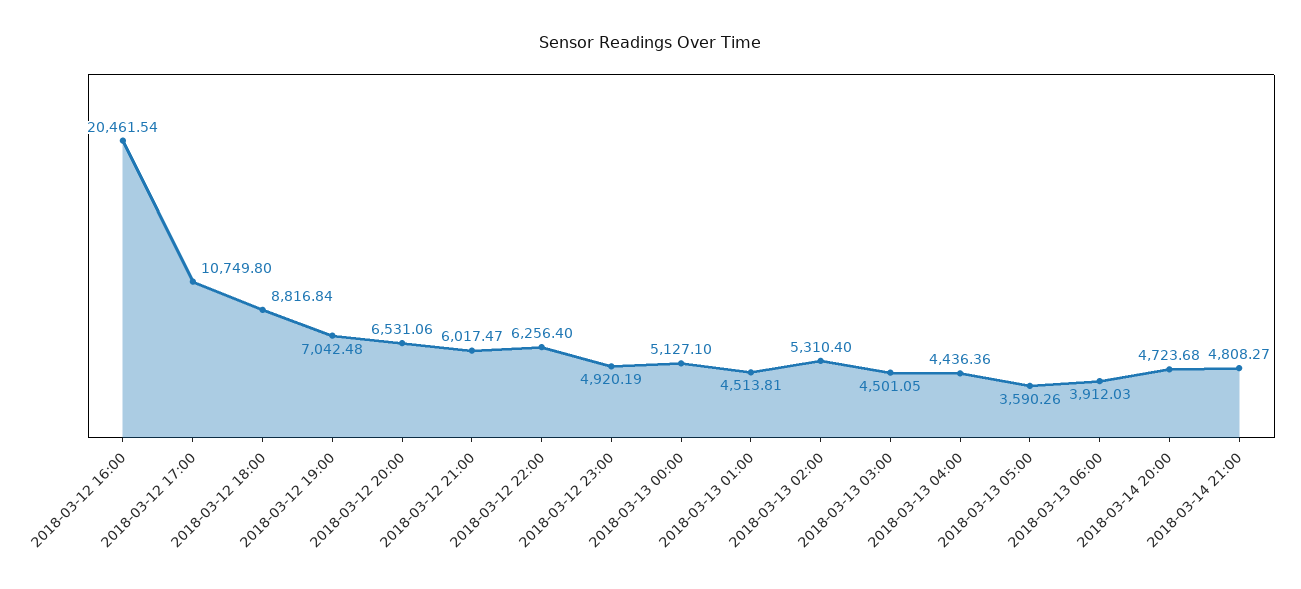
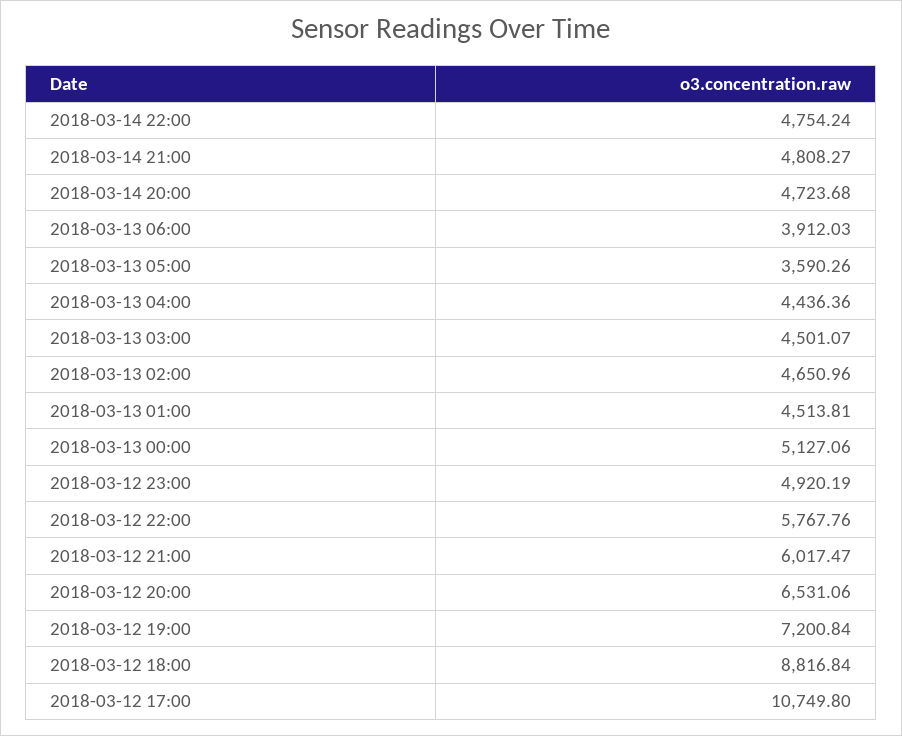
2018-03-12 16:00: 20461.54 -> none
2018-03-12 19:00: 7042.48 -> 7200.84
2018-03-12 22:00: 6256.4 -> 5767.76
2018-03-13 00:00: 5127.1 -> 5127.06
2018-03-13 02:00: 5310.4 -> 4650.96
2018-03-13 03:00: 4501.05 -> 4501.07
2018-03-14 22:00: none -> 4754.24

